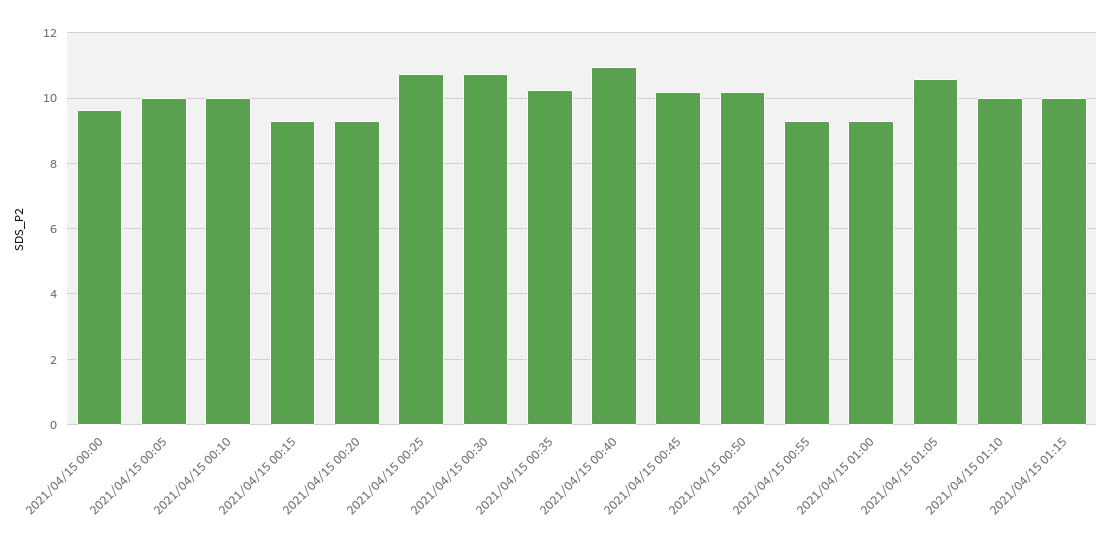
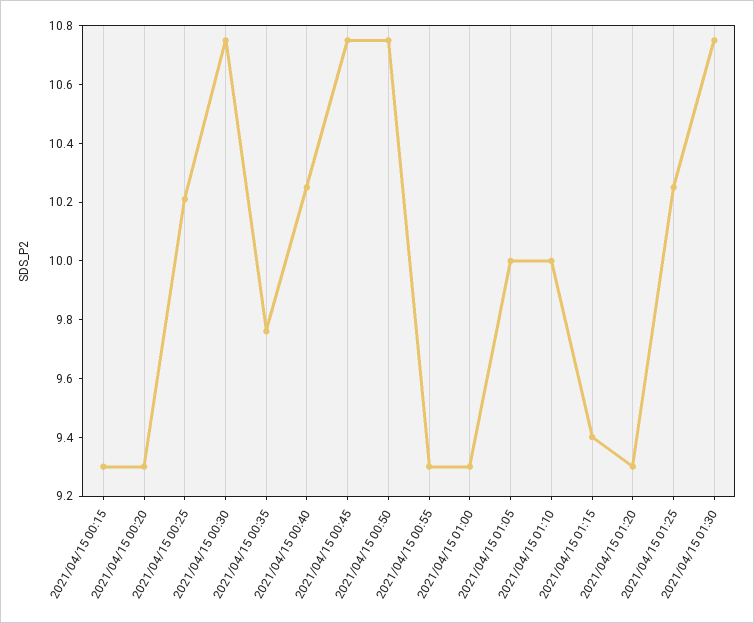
2021/04/15 00:00: 9.6 -> none
2021/04/15 00:05: 10 -> none
2021/04/15 00:10: 10 -> none
2021/04/15 00:25: 10.8 -> 10.2
2021/04/15 00:35: 10.2 -> 9.75
2021/04/15 00:40: 11 -> 10.25
2021/04/15 00:45: 10.2 -> 10.75
2021/04/15 00:50: 10.2 -> 10.75
2021/04/15 01:05: 10.6 -> 10
2021/04/15 01:15: 10 -> 9.4
2021/04/15 01:20: none -> 9.3
2021/04/15 01:25: none -> 10.25
2021/04/15 01:30: none -> 10.75

